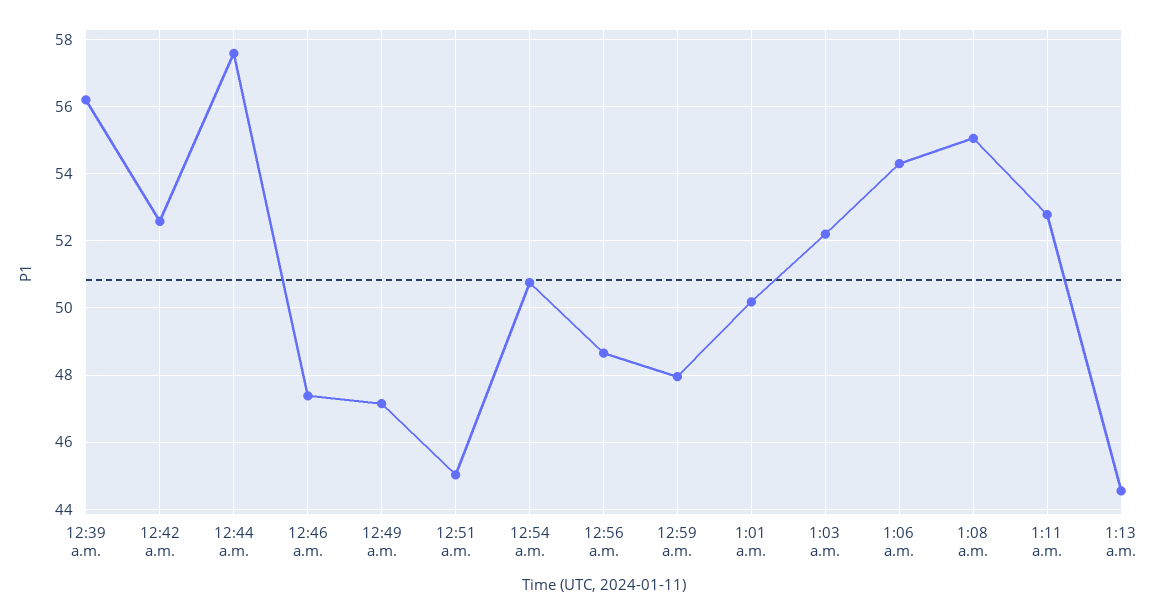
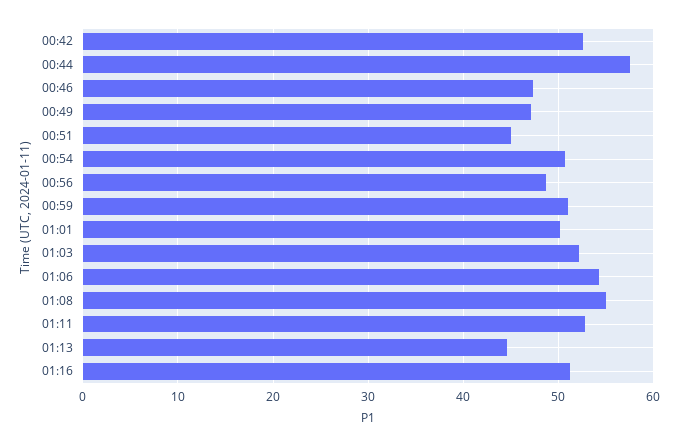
12:39 a.m.: 56.2 -> none
12:59 a.m.: 48 -> 51
01:16: none -> 51

